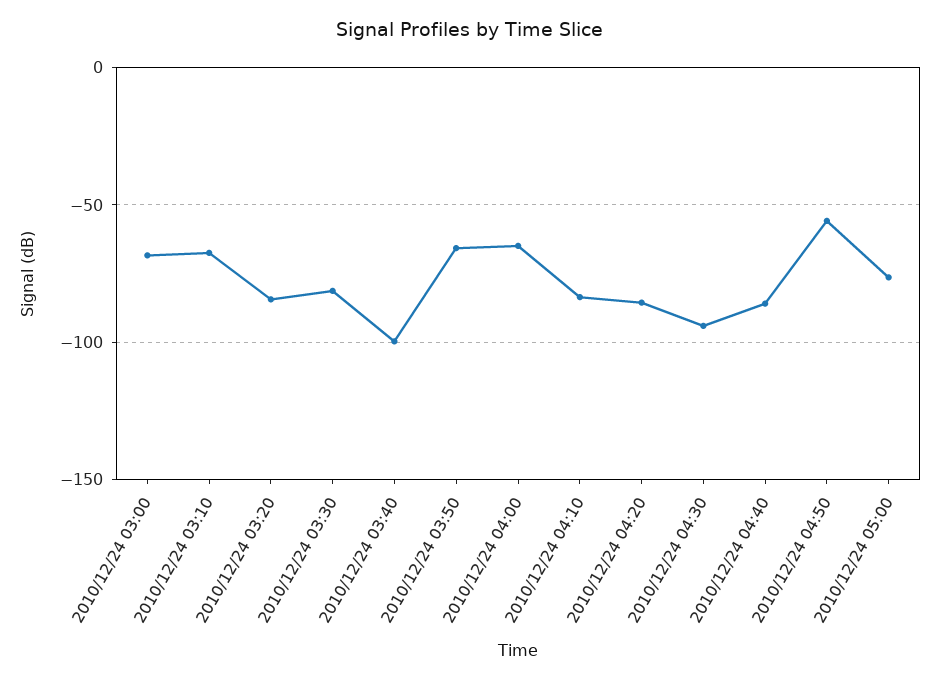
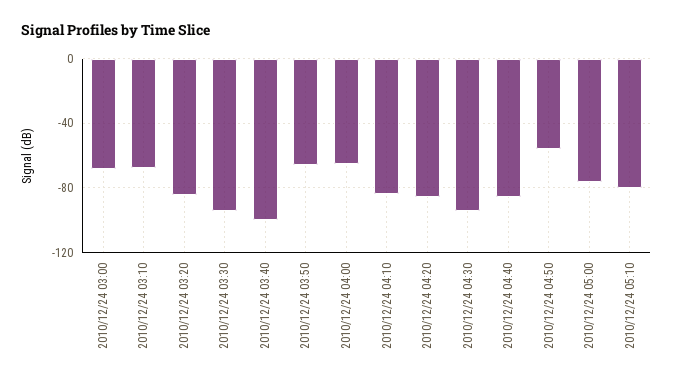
2010/12/24 03:30: -80 -> -95
2010/12/24 05:10: none -> -80

